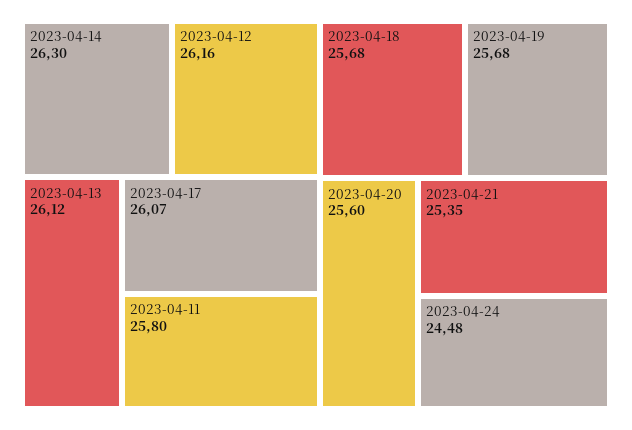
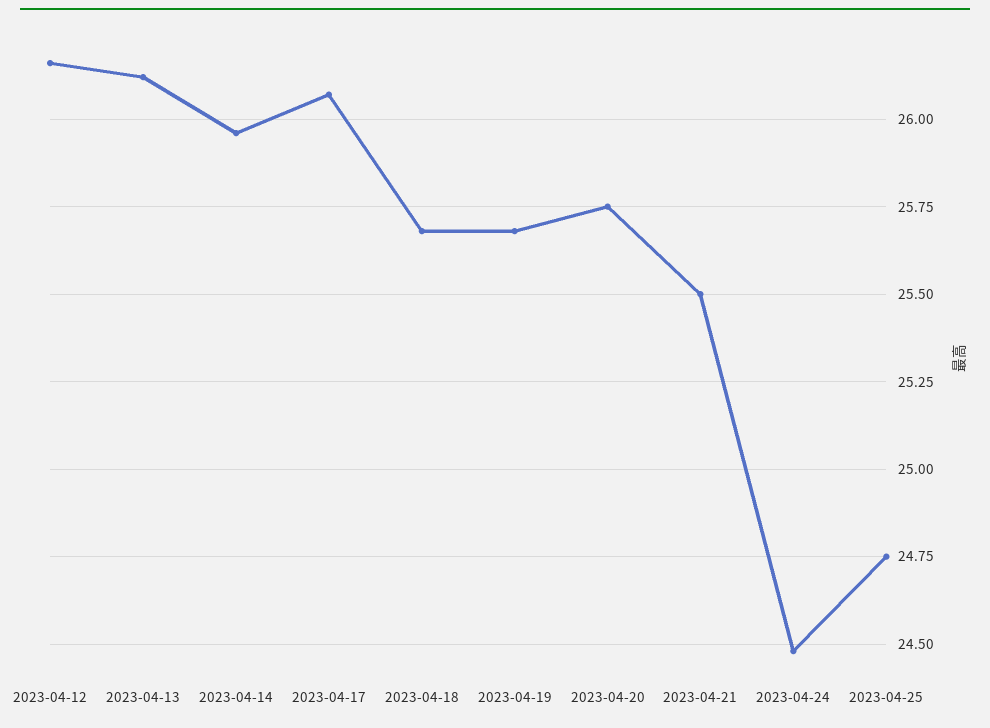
2023-04-14: 26.3 -> 25.95
2023-04-11: 25.8 -> none
2023-04-20: 25.6 -> 25.75
2023-04-21: 25.35 -> 25.5
2023-04-25: none -> 24.75

